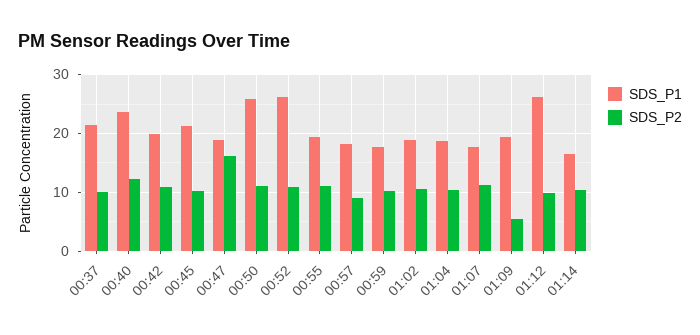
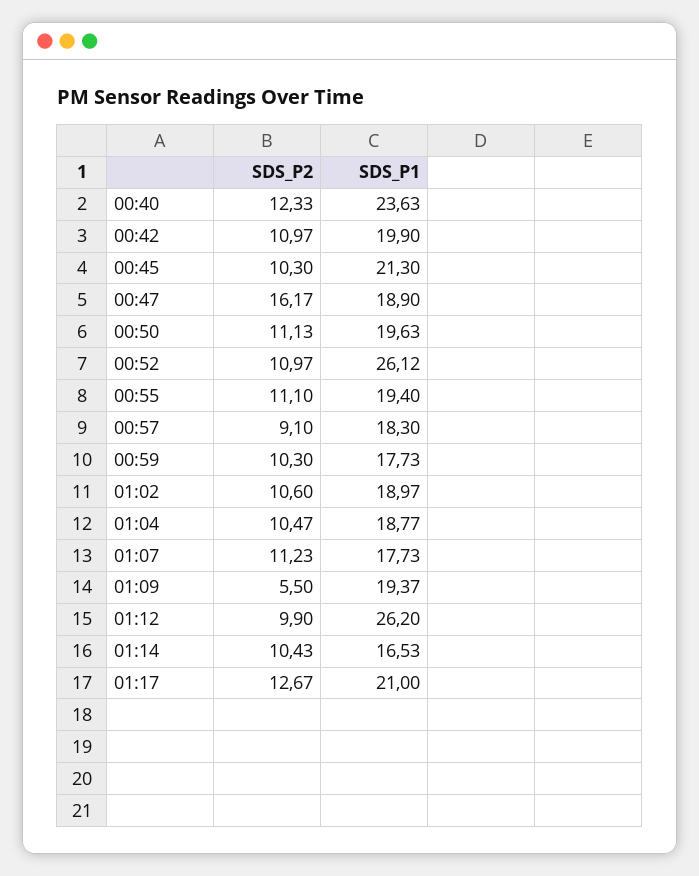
SDS_P1, 00:37: 22 -> none
SDS_P2, 00:37: 10 -> none
SDS_P1, 00:50: 26 -> 19.63
SDS_P2, 01:17: none -> 12.67
SDS_P1, 01:17: none -> 21

